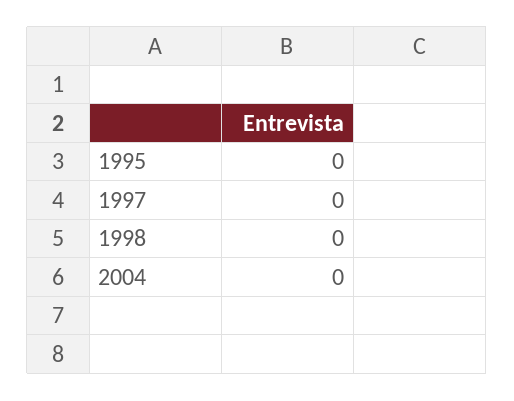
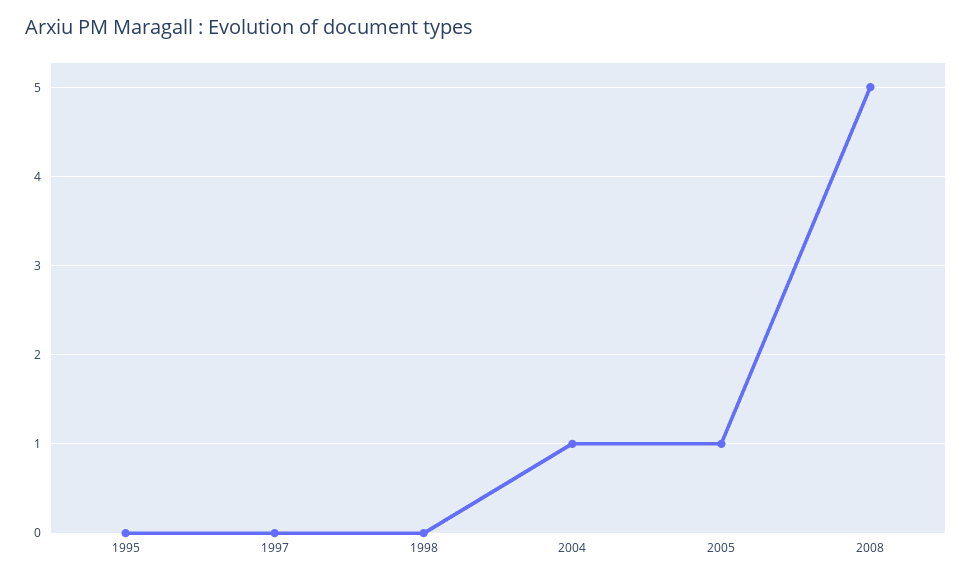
2004: 0 -> 1
2005: none -> 1
2008: none -> 5

